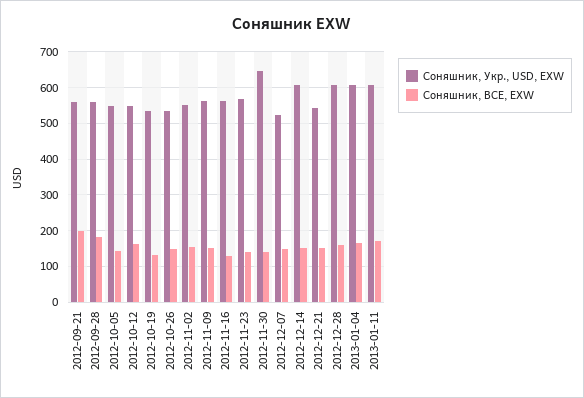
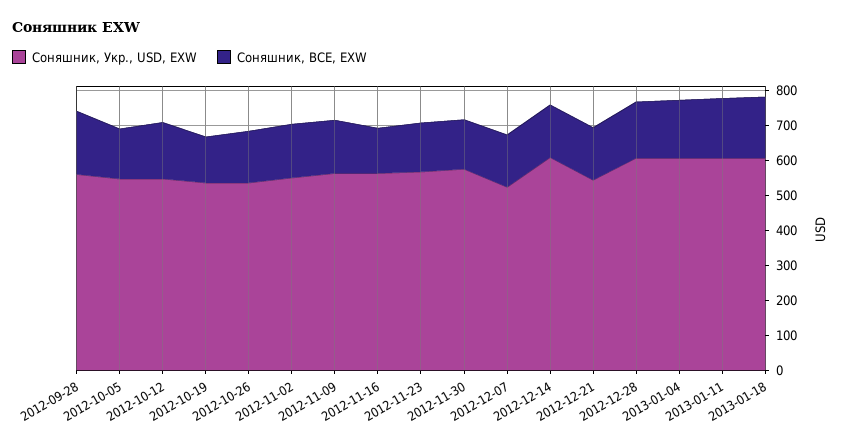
Соняшник, Укр., USD, EXW, 2012-09-21: 560 -> none
Соняшник, BCE, EXW, 2012-09-21: 200 -> none
Соняшник, Укр., USD, EXW, 2012-11-30: 640 -> 575
Соняшник, Укр., USD, EXW, 2013-01-18: none -> 600
Соняшник, BCE, EXW, 2013-01-18: none -> 175

